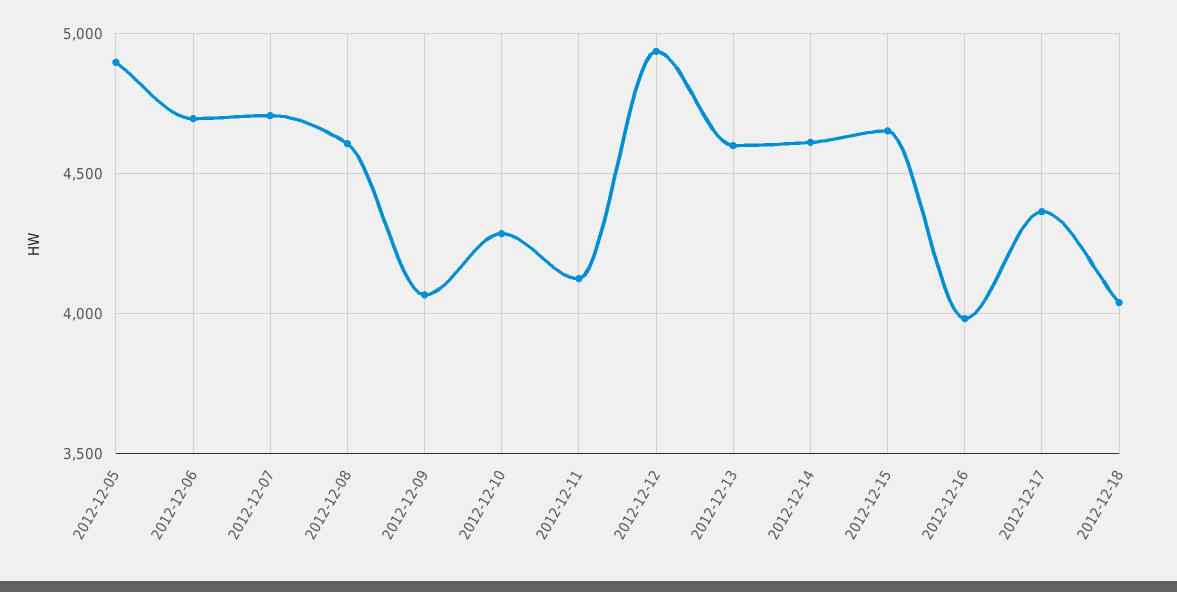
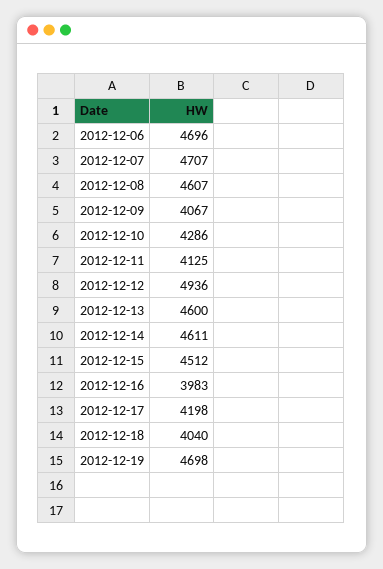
2012-12-05: 4900 -> none
2012-12-15: 4650 -> 4512
2012-12-17: 4350 -> 4198
2012-12-19: none -> 4698

